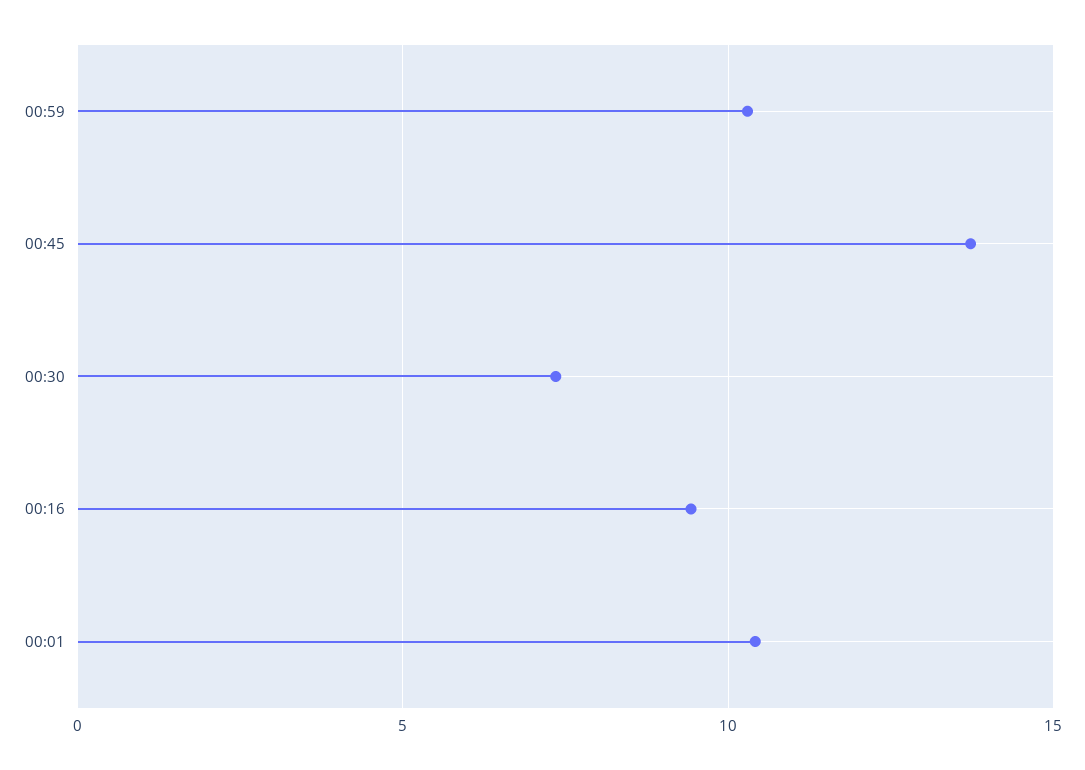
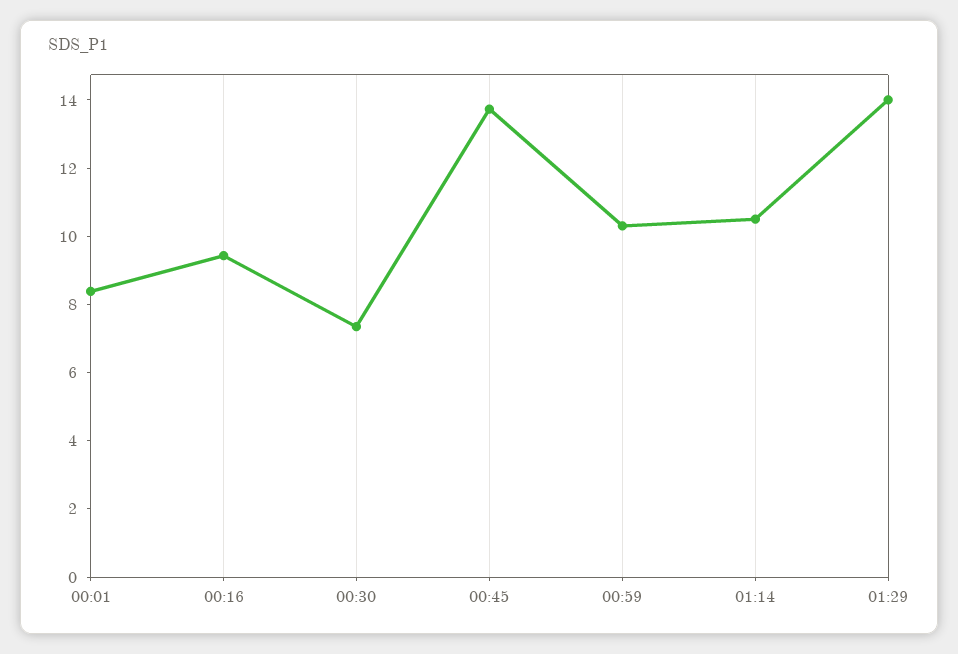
00:01: 10.5 -> 8.5
01:14: none -> 10.5
01:29: none -> 14

